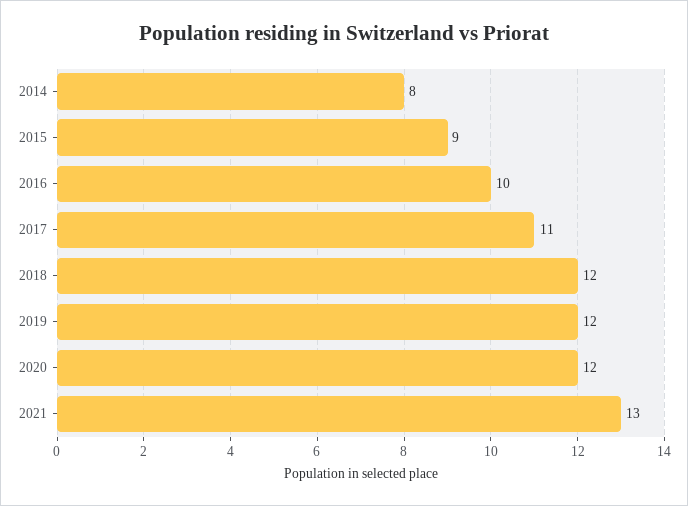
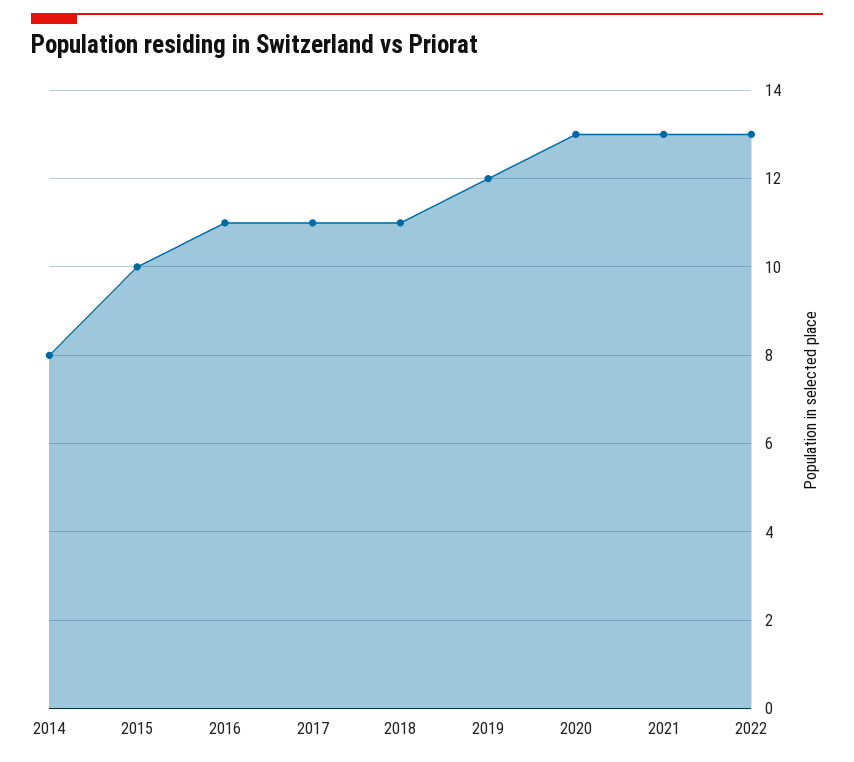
2015: 9 -> 10
2016: 10 -> 11
2018: 12 -> 11
2020: 12 -> 13
2022: none -> 13

